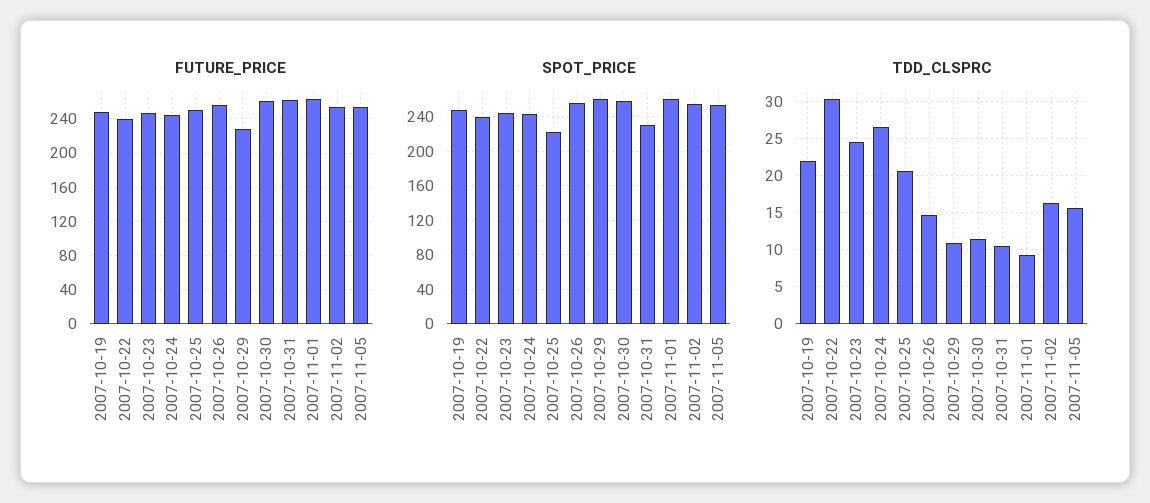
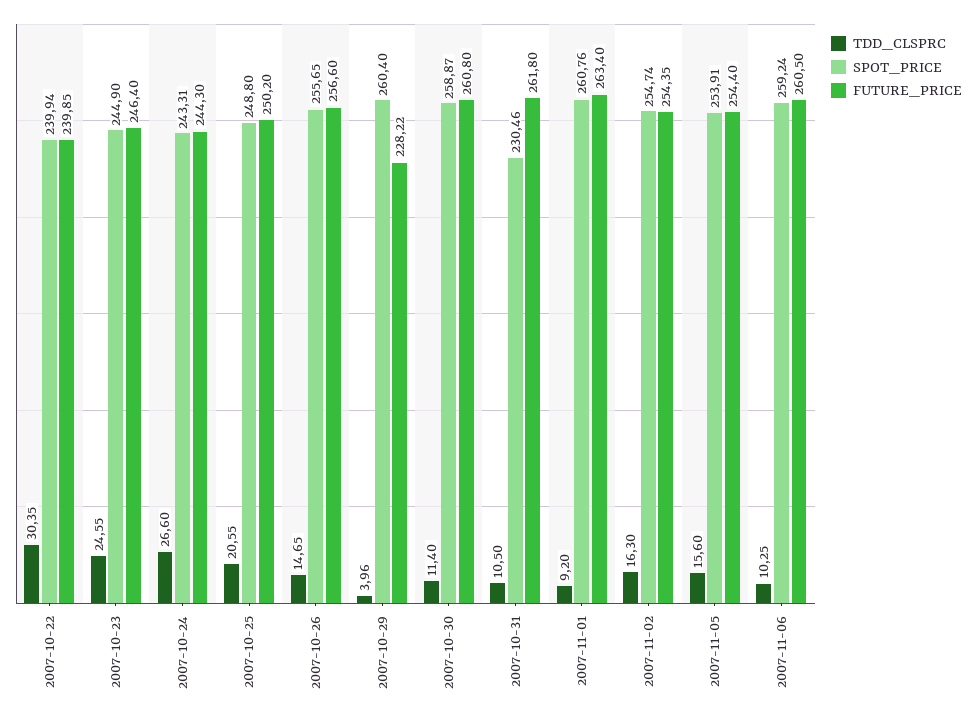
FUTURE_PRICE, 2007-10-19: 250 -> none
SPOT_PRICE, 2007-10-19: 250 -> none
SPOT_PRICE, 2007-10-25: 220 -> 248.8
TDD_CLSPRC, 2007-10-19: 22 -> none
TDD_CLSPRC, 2007-10-29: 11 -> 3.96
TDD_CLSPRC, 2007-11-06: none -> 10.25
SPOT_PRICE, 2007-11-06: none -> 259.24
FUTURE_PRICE, 2007-11-06: none -> 260.5

